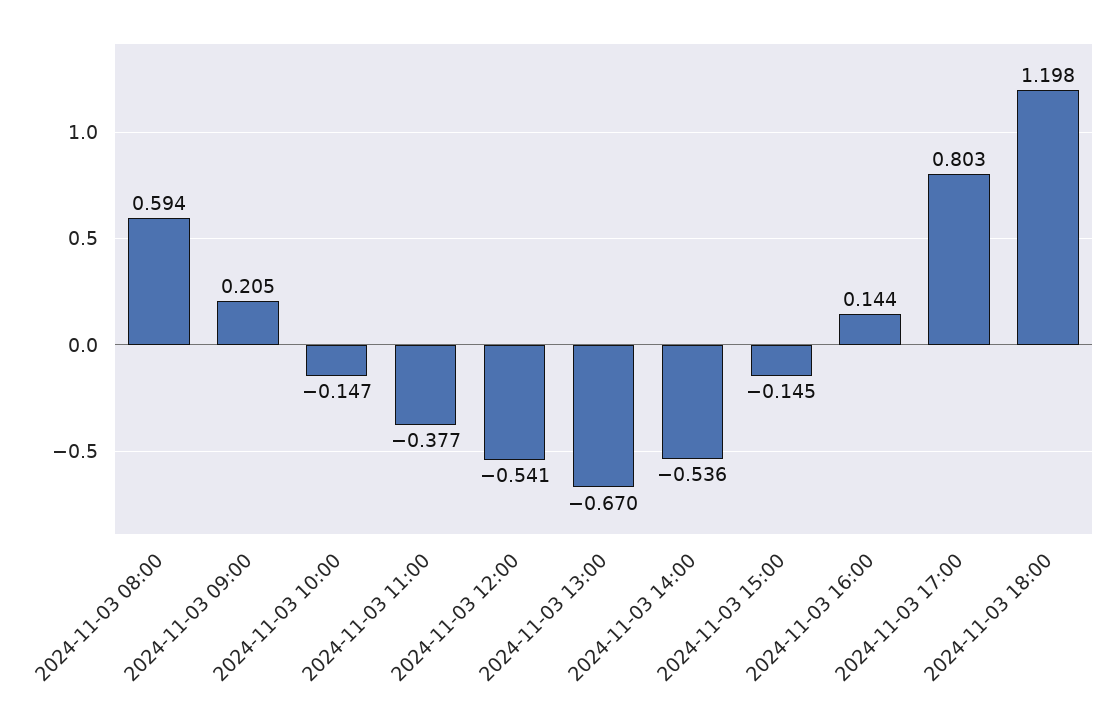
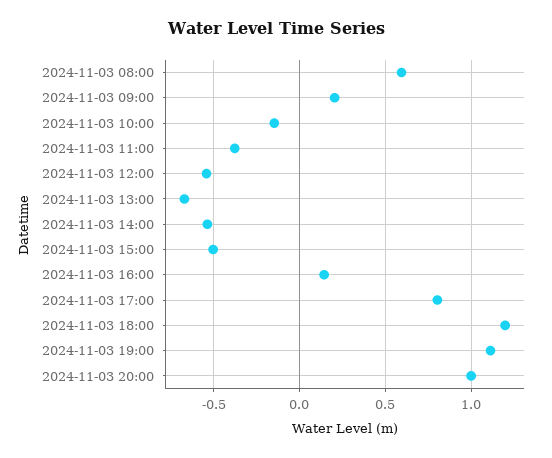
2024-11-03 15:00: -0.145 -> -0.5
2024-11-03 19:00: none -> 1.1
2024-11-03 20:00: none -> 1

